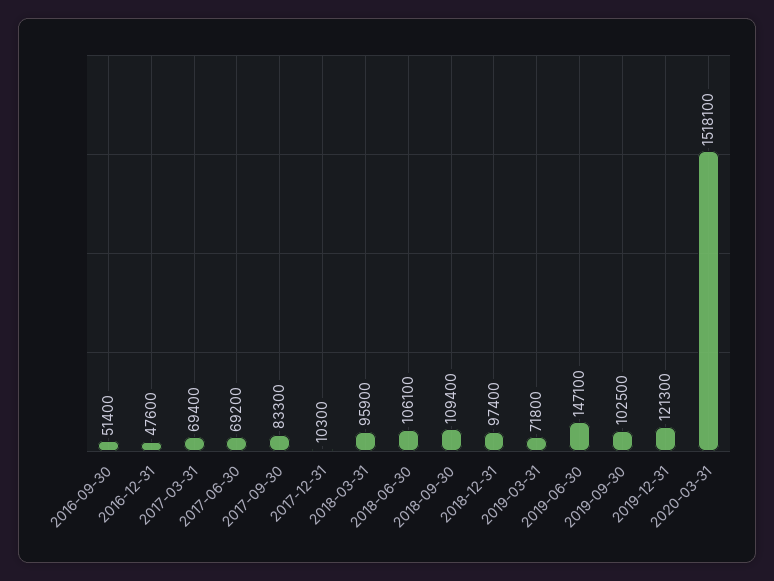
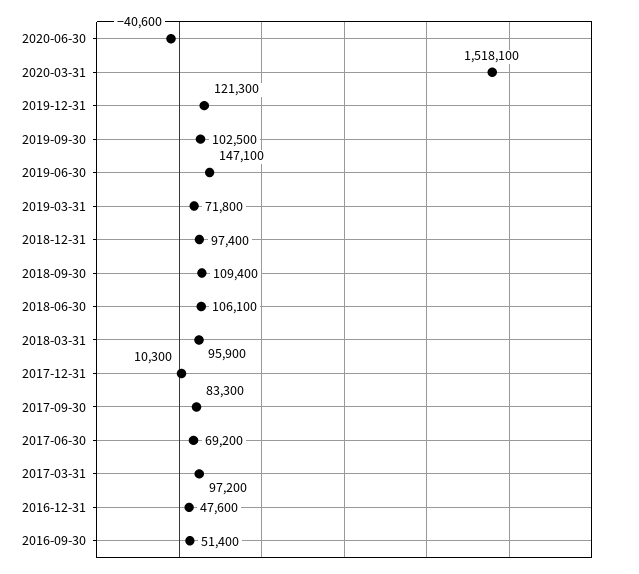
2017-03-31: 69400 -> 97200
2020-06-30: none -> -40600

